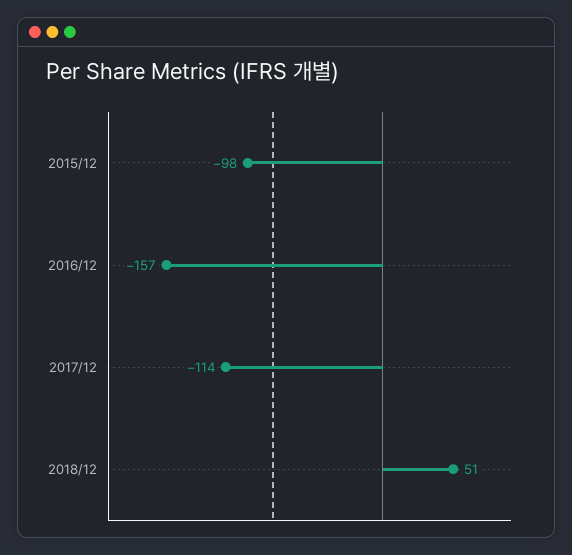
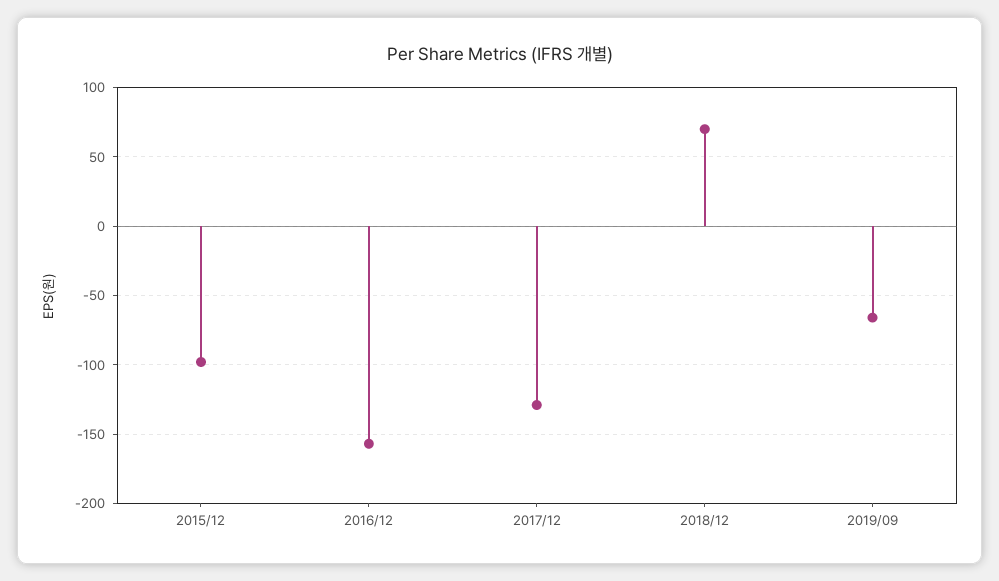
2017/12: -114 -> -130
2018/12: 51 -> 70
2019/09: none -> -65

